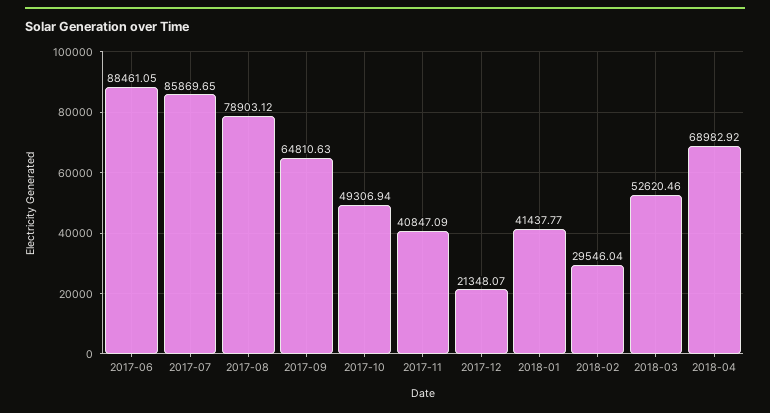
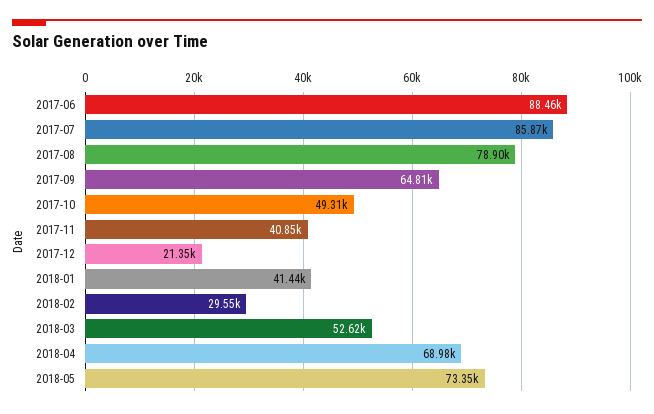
2018-05: none -> 73350

